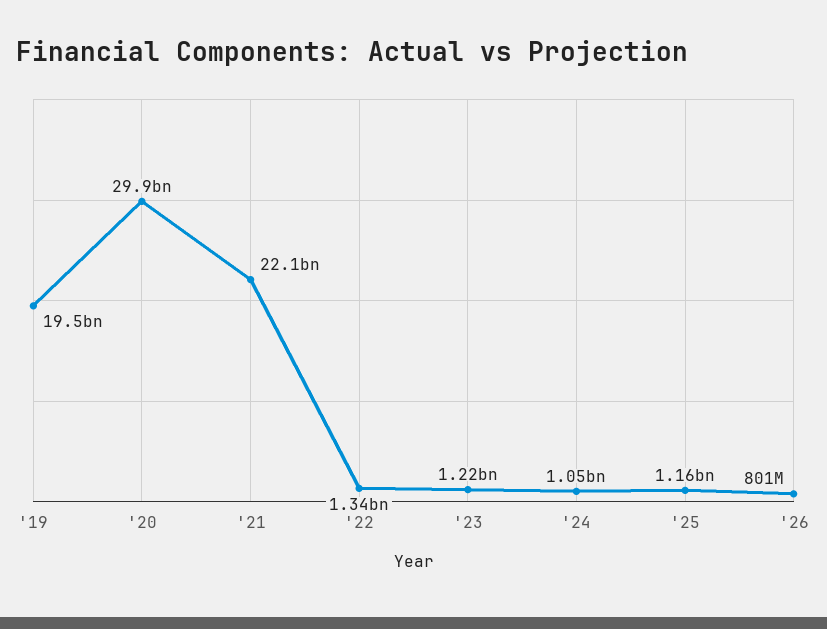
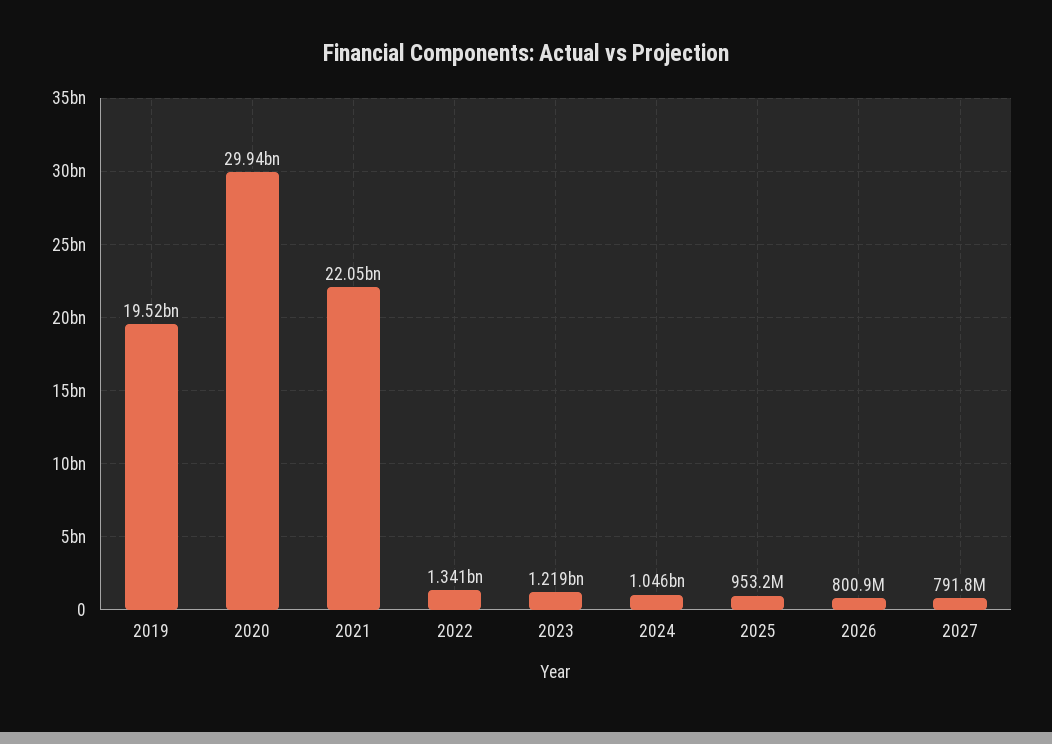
'25: 1160000000 -> 953200000
2027: none -> 791800000

